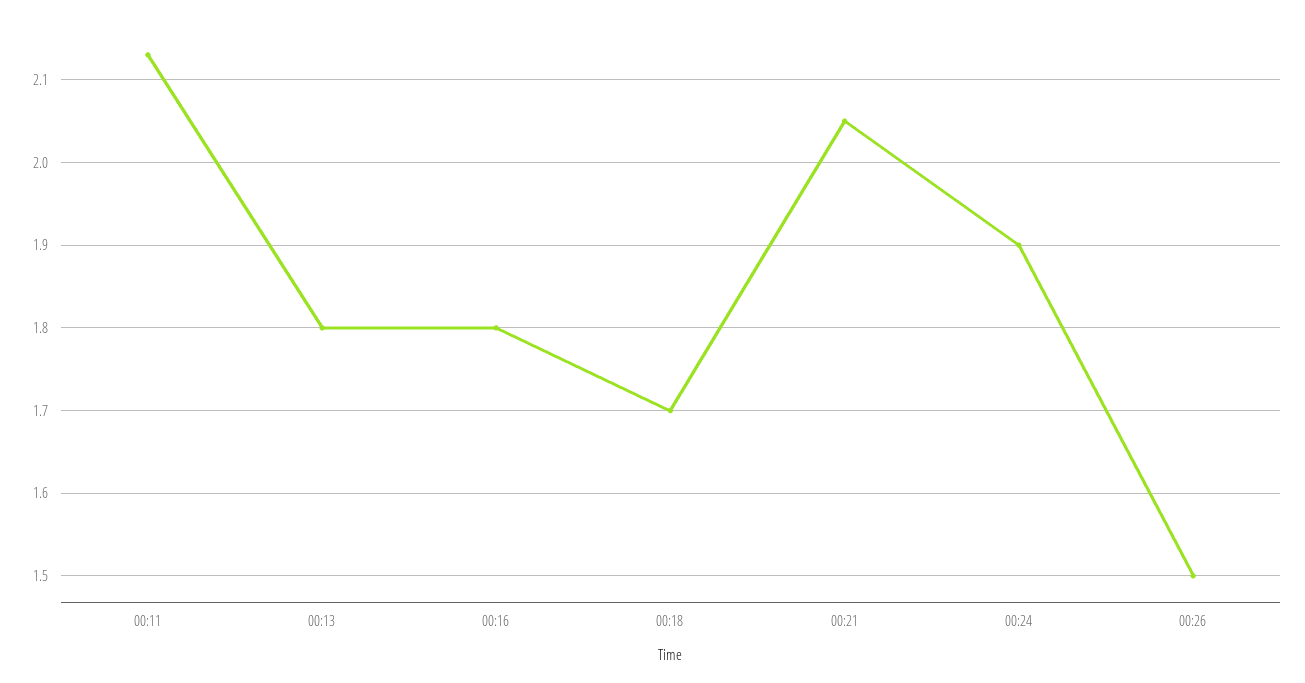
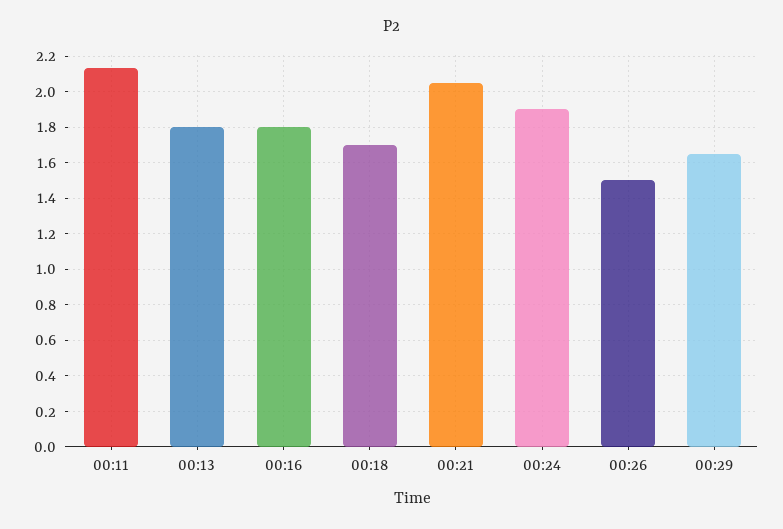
00:29: none -> 1.65

